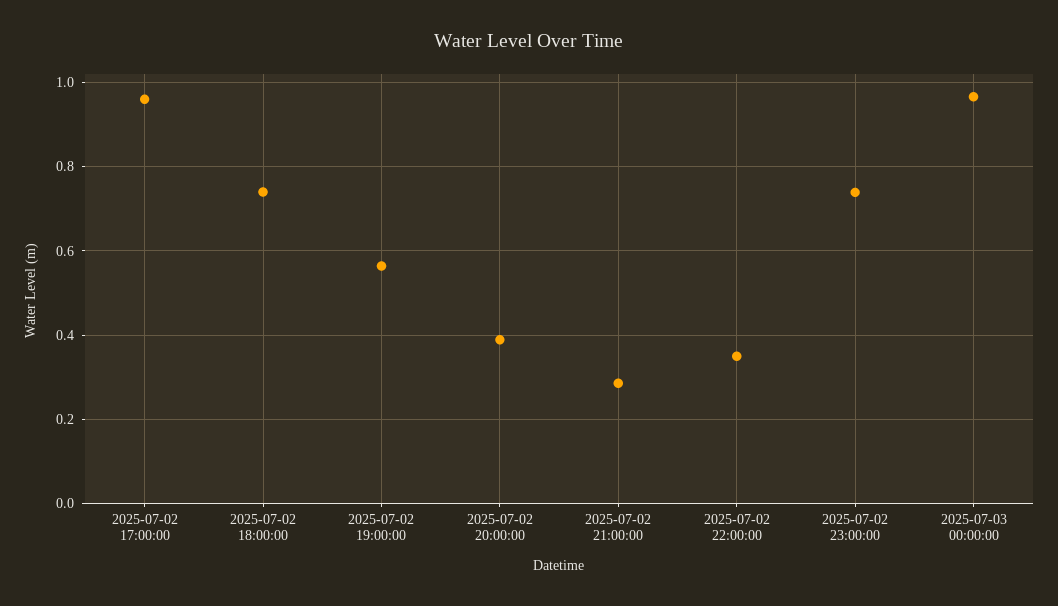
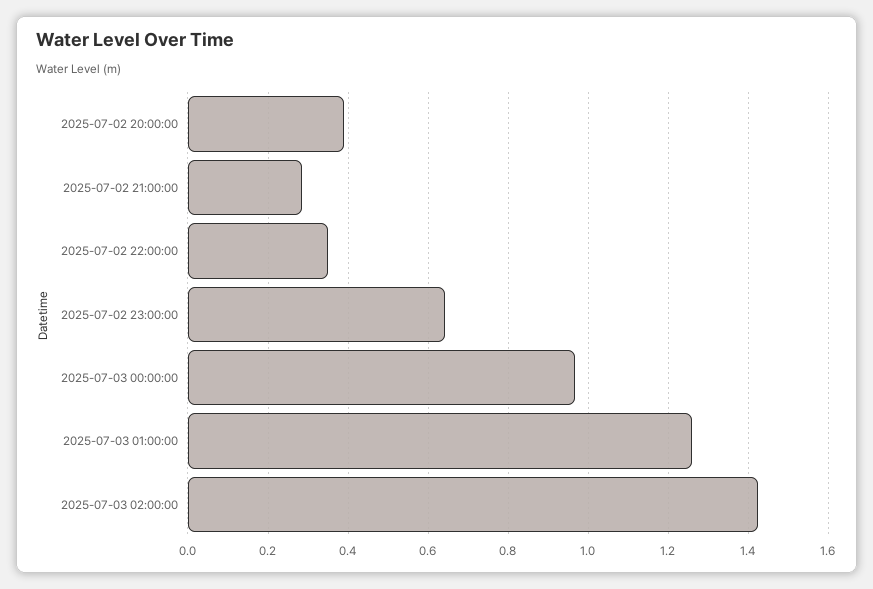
2025-07-02 17:00:00: 0.96 -> none
2025-07-02 18:00:00: 0.74 -> none
2025-07-02 19:00:00: 0.56 -> none
2025-07-02 23:00:00: 0.74 -> 0.64
2025-07-03 01:00:00: none -> 1.26
2025-07-03 02:00:00: none -> 1.42

